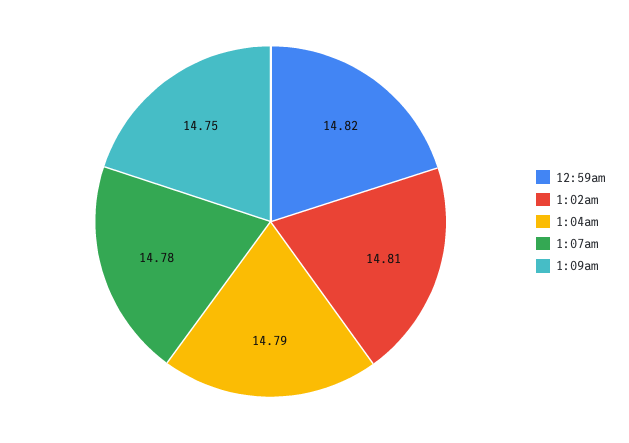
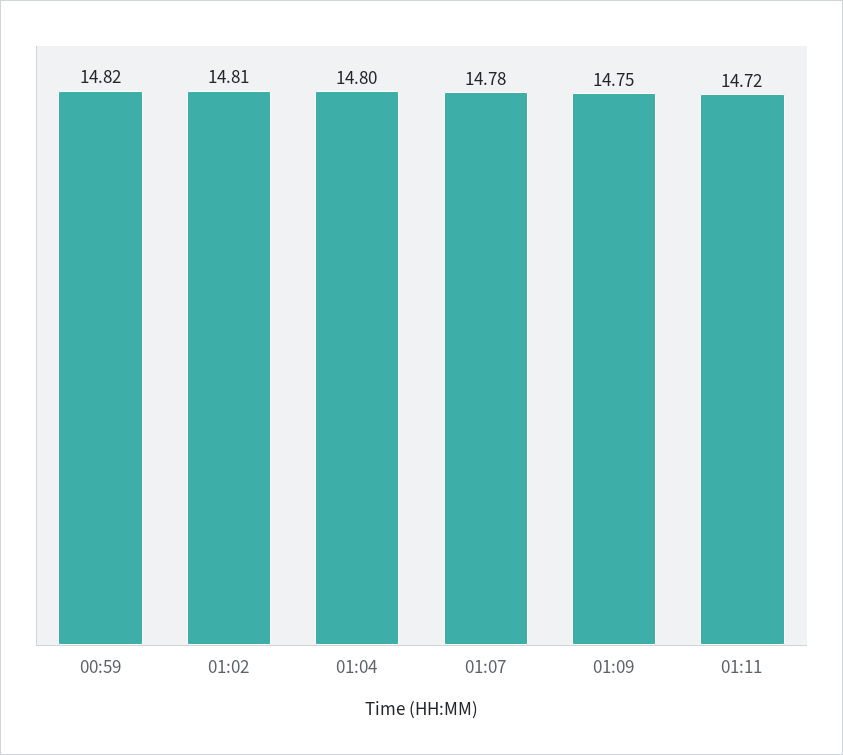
1:04am: 14.79 -> 14.8
01:11: none -> 14.72

